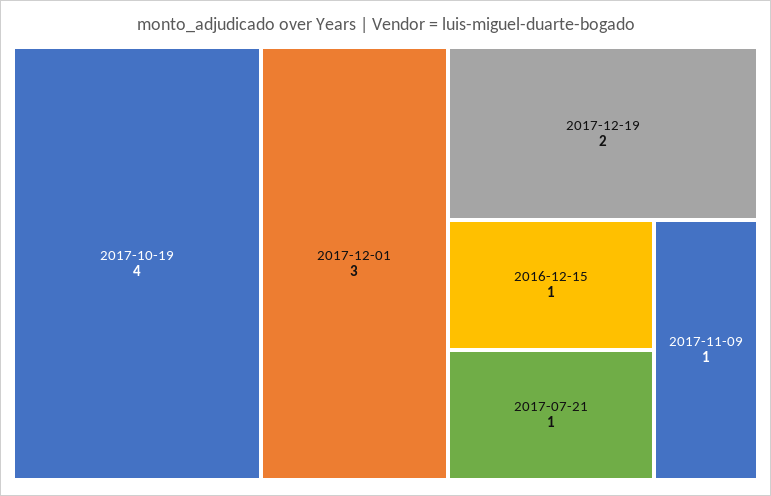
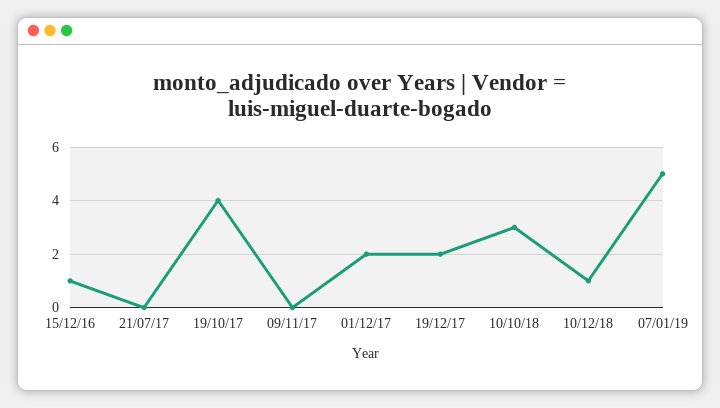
2017-12-01: 3 -> 2
2017-07-21: 1 -> 0
2017-11-09: 1 -> 0
10/10/18: none -> 3
10/12/18: none -> 1
07/01/19: none -> 5

